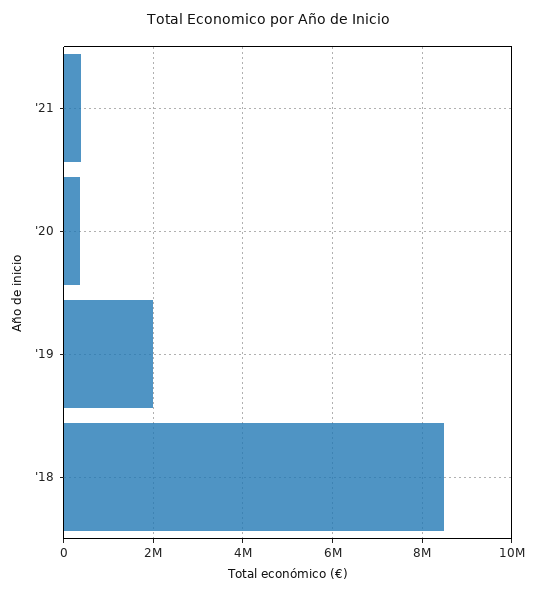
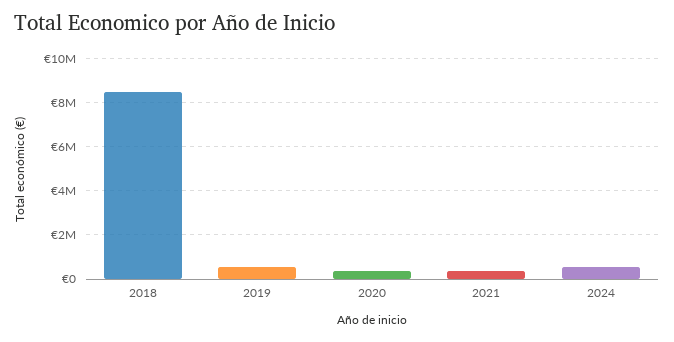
'19: 2000000 -> 500000
2024: none -> 500000

